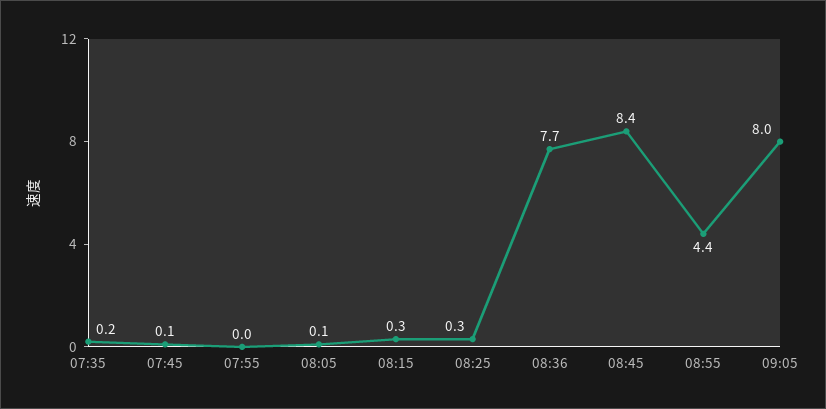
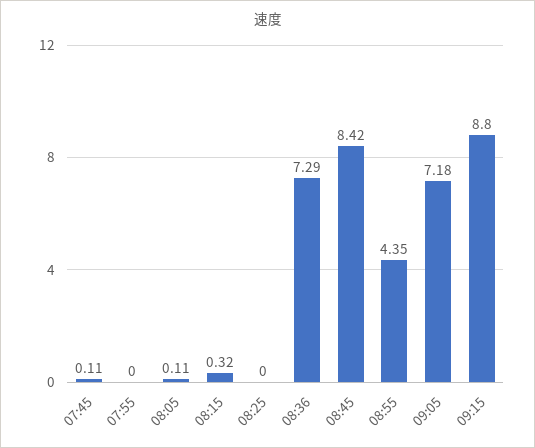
07:35: 0.2 -> none
08:25: 0.3 -> 0
08:36: 7.7 -> 7.29
09:05: 8 -> 7.18
09:15: none -> 8.8

